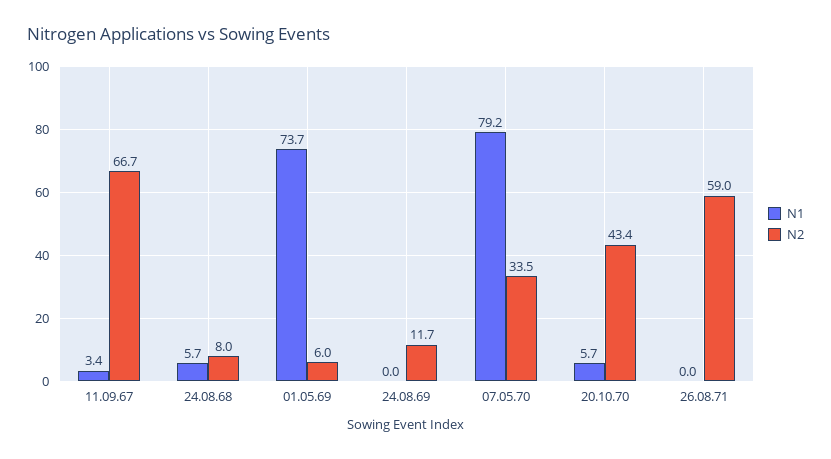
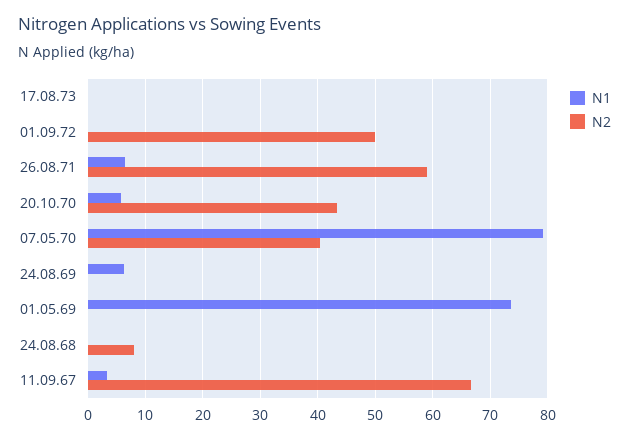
N1, 24.08.68: 5.7 -> 0
N2, 01.05.69: 6 -> 0
N1, 24.08.69: 0 -> 6
N2, 24.08.69: 11.7 -> 0
N2, 07.05.70: 33.5 -> 40
N1, 26.08.71: 0 -> 6
N1, 17.08.73: none -> 0
N2, 17.08.73: none -> 0
N1, 01.09.72: none -> 0
N2, 01.09.72: none -> 50

